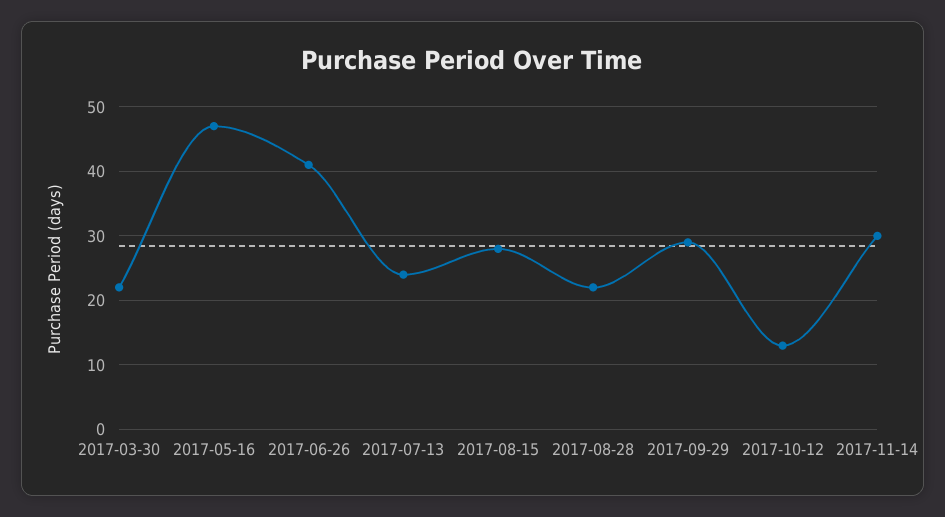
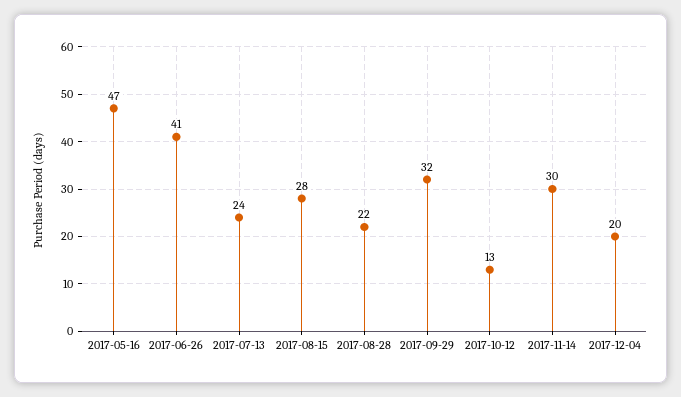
2017-03-30: 22 -> none
2017-09-29: 29 -> 32
2017-12-04: none -> 20

